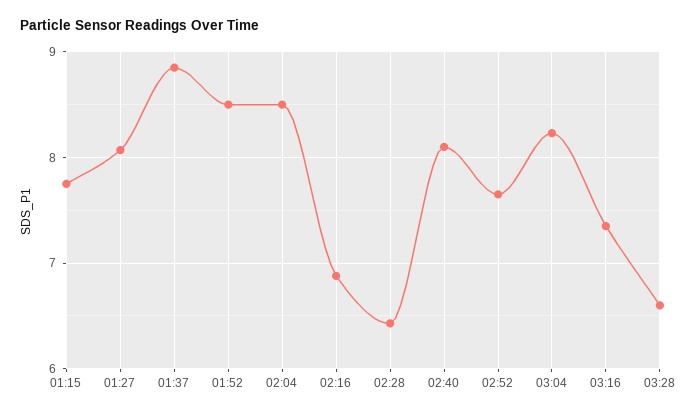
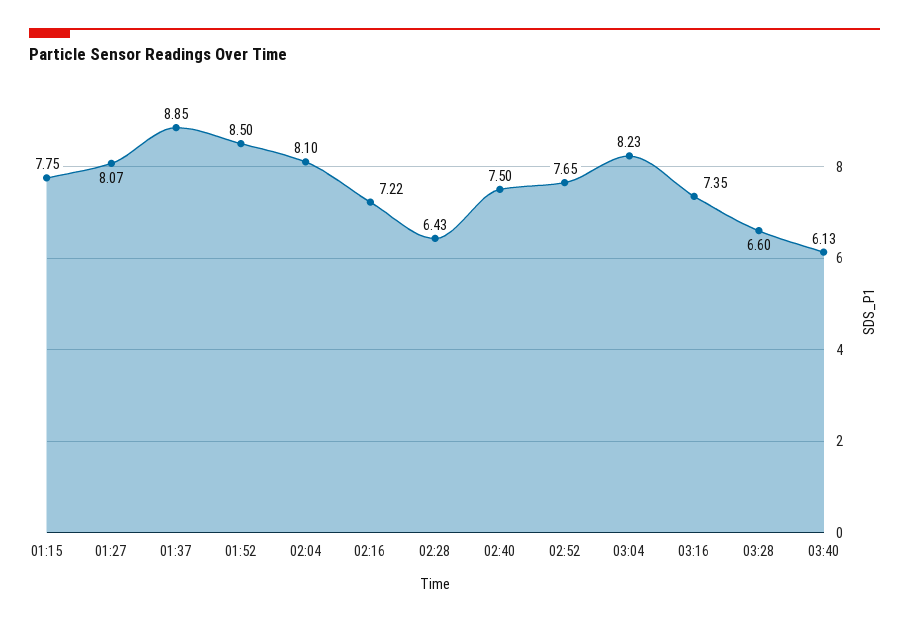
02:04: 8.5 -> 8.1
02:16: 6.9 -> 7.22
02:40: 8.1 -> 7.5
03:40: none -> 6.13

